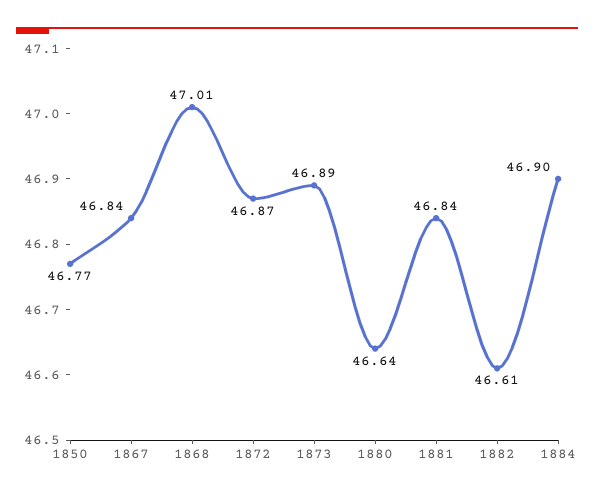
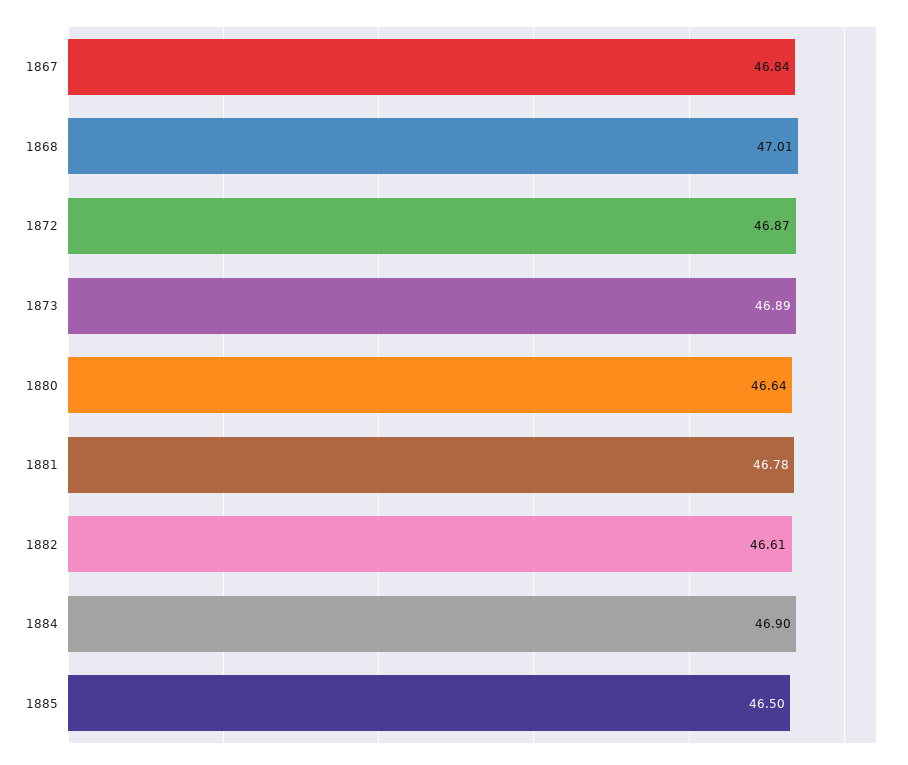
1850: 46.77 -> none
1881: 46.84 -> 46.78
1885: none -> 46.5

